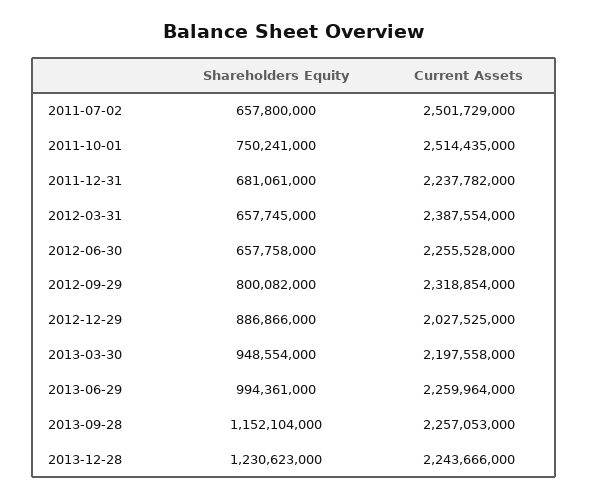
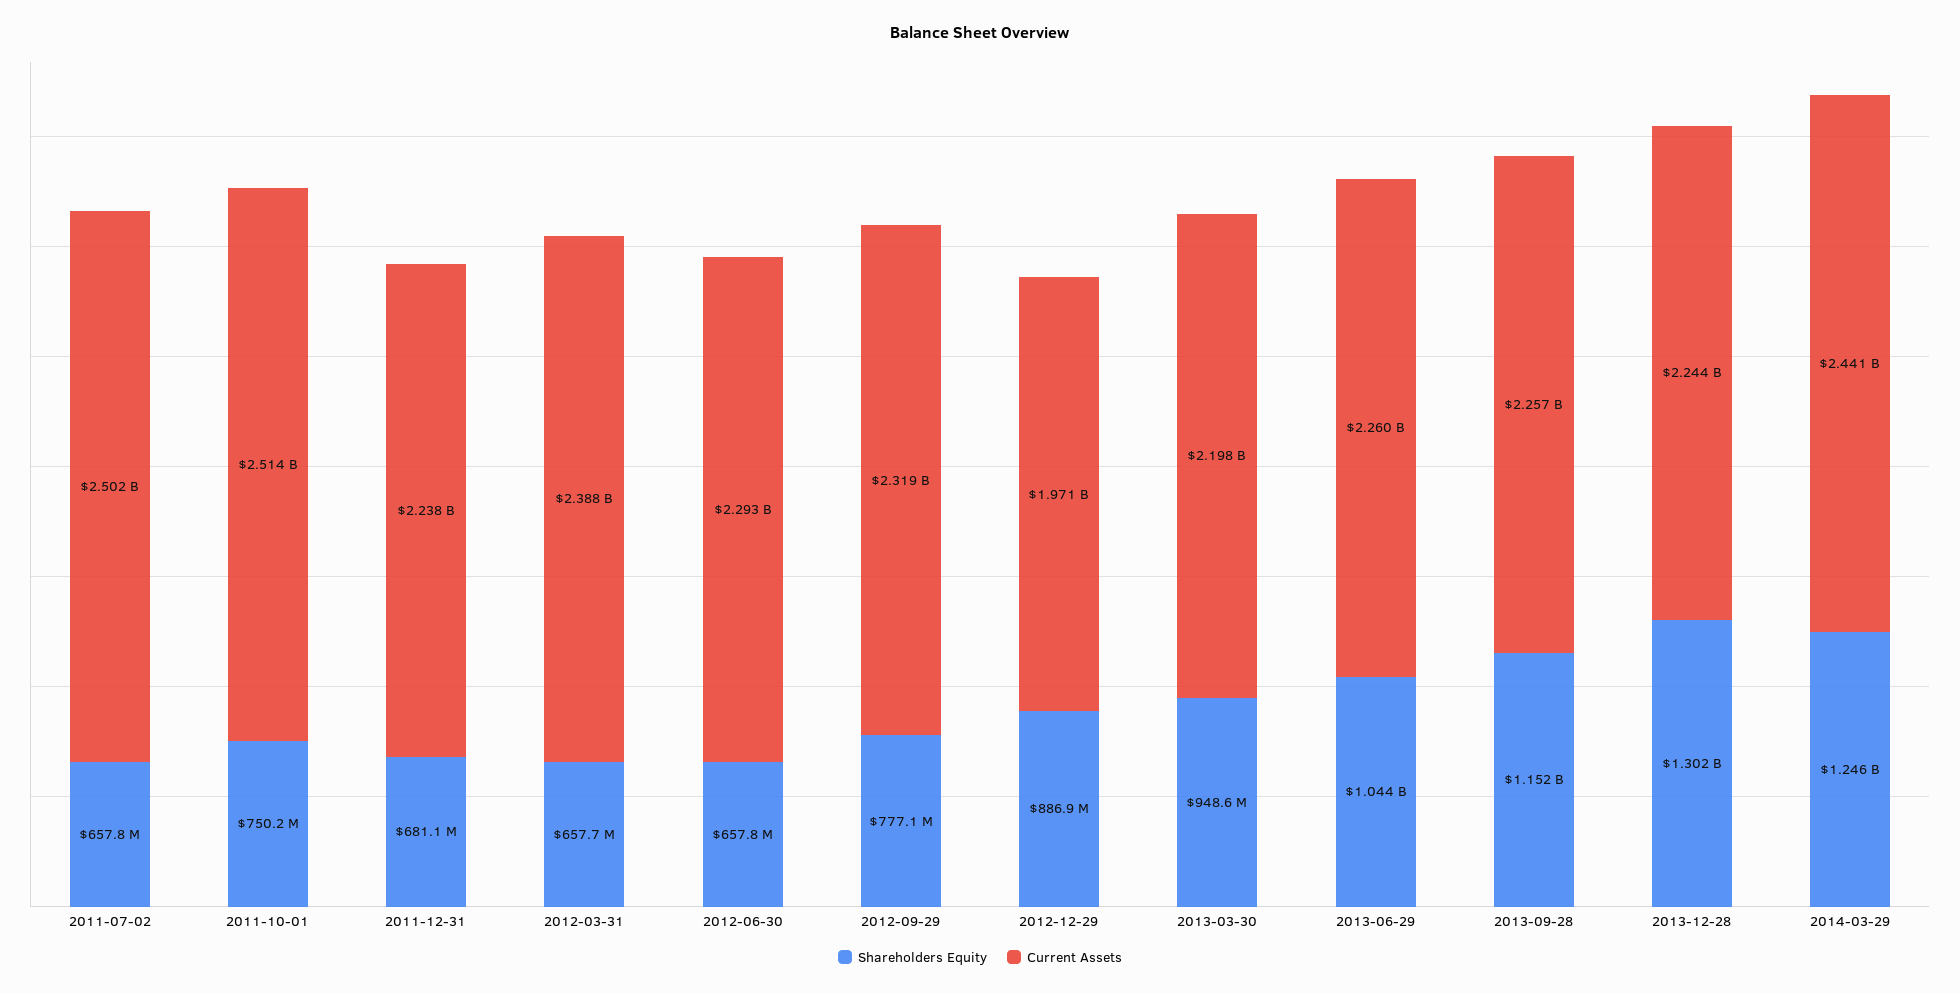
Current Assets, 2012-06-30: 2255528000 -> 2293000000
Shareholders Equity, 2012-09-29: 800082000 -> 777100000
Current Assets, 2012-12-29: 2027525000 -> 1971000000
Shareholders Equity, 2013-06-29: 994361000 -> 1044000000
Shareholders Equity, 2013-12-28: 1230623000 -> 1302000000
Shareholders Equity, 2014-03-29: none -> 1246000000
Current Assets, 2014-03-29: none -> 2441000000

